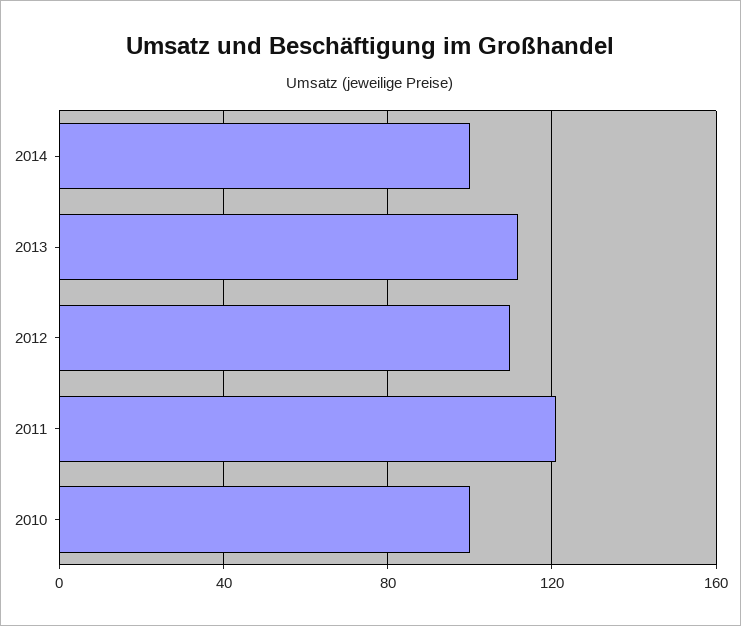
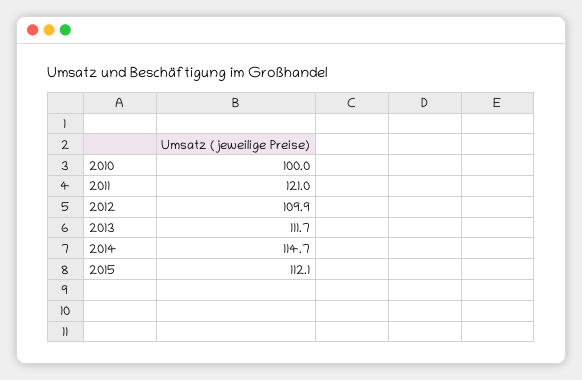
2014: 100 -> 114.7
2015: none -> 112.1

